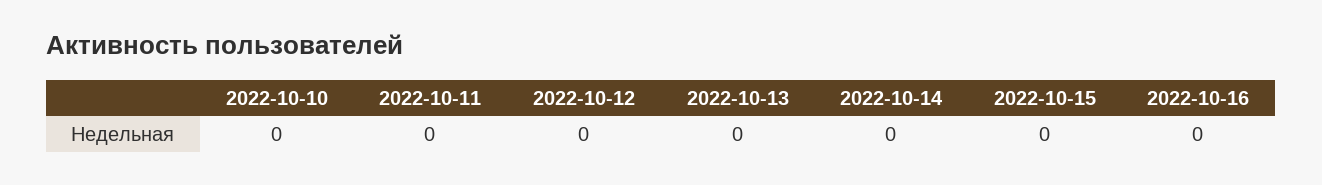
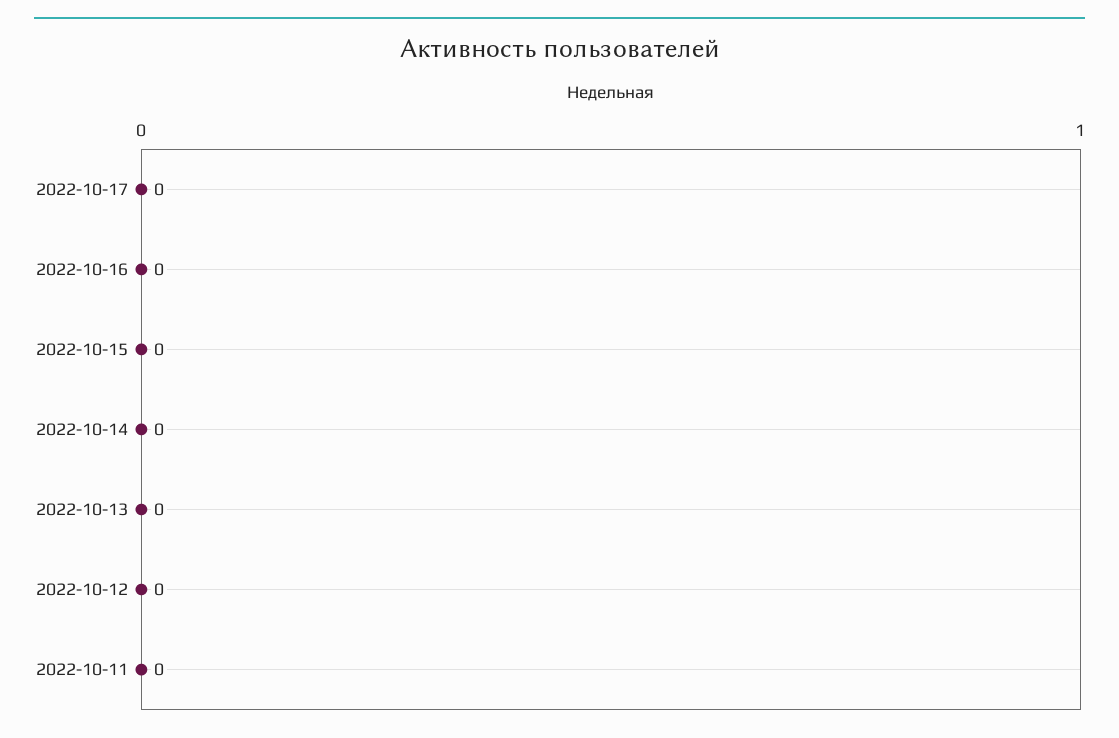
2022-10-10: 0 -> none
2022-10-17: none -> 0

